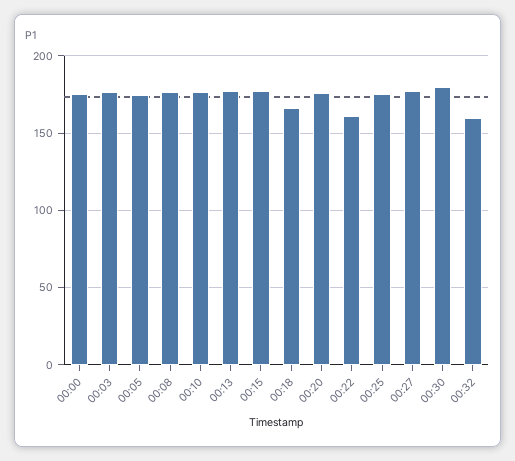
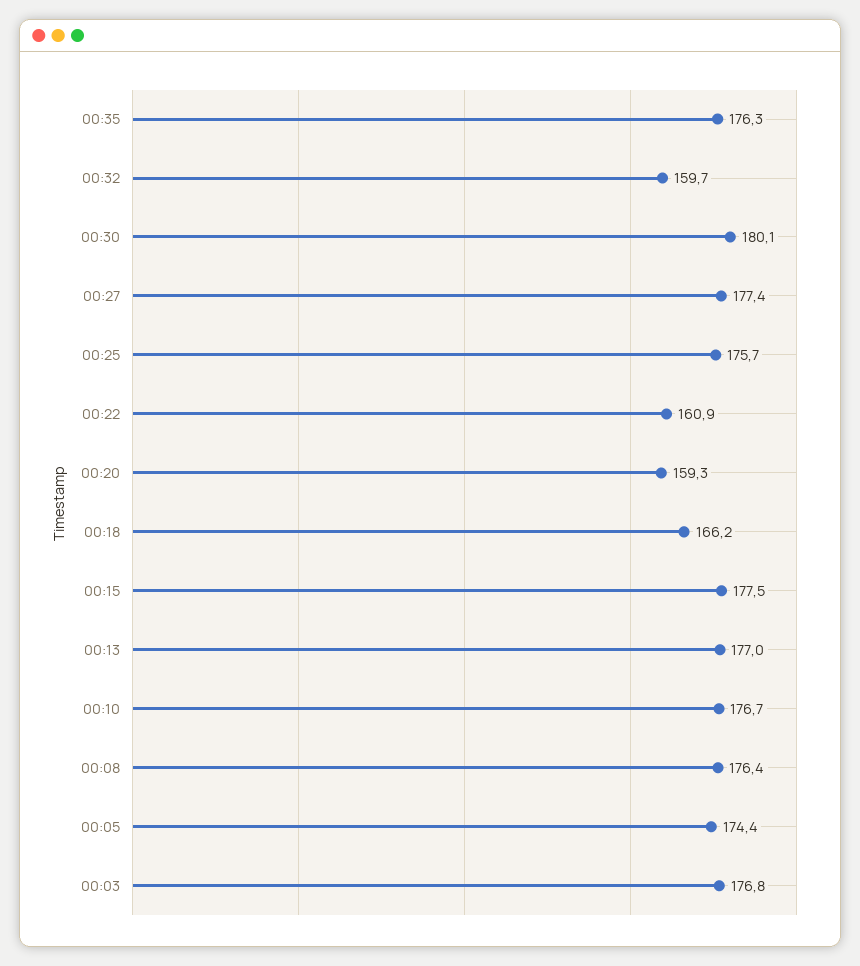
00:00: 175 -> none
00:20: 175 -> 159.3
00:35: none -> 176.3

